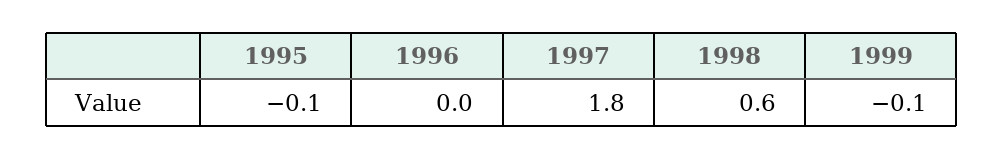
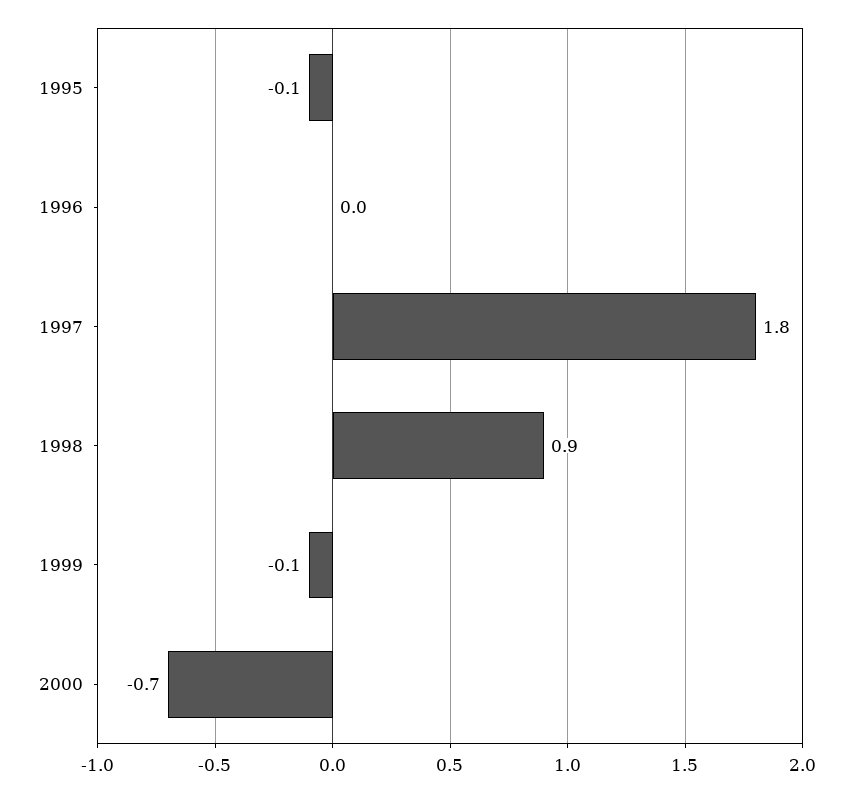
1998: 0.6 -> 0.9
2000: none -> -0.7

